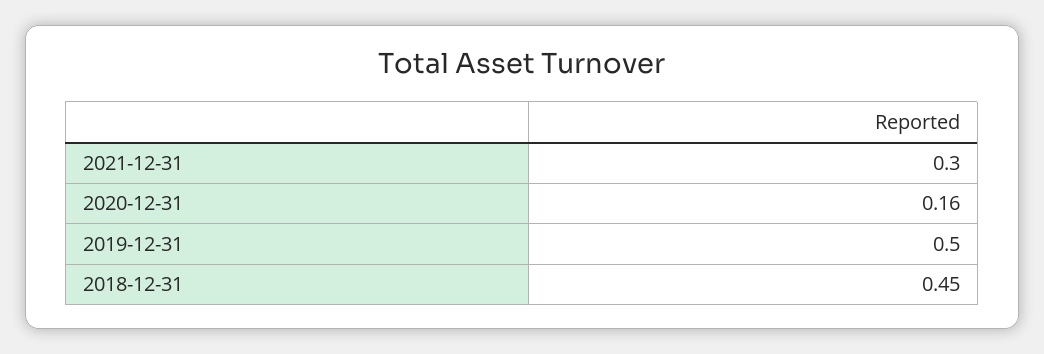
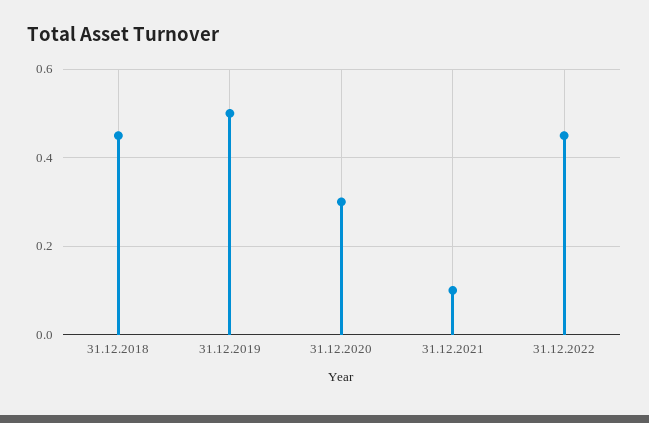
2021-12-31: 0.3 -> 0.1
2020-12-31: 0.16 -> 0.3
31.12.2022: none -> 0.45

